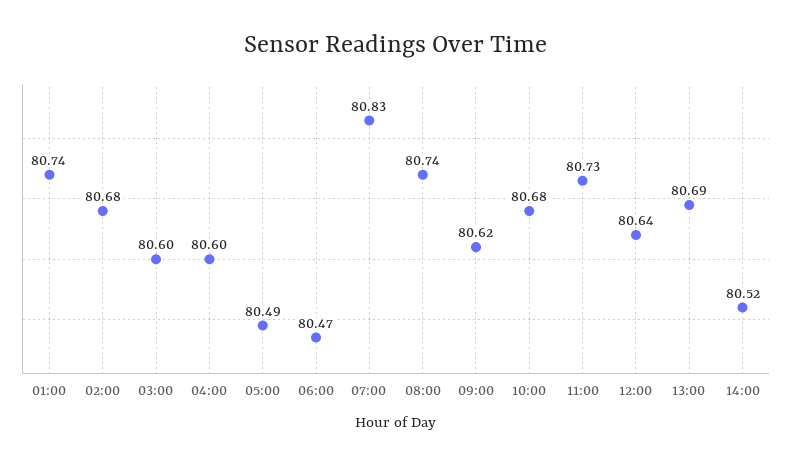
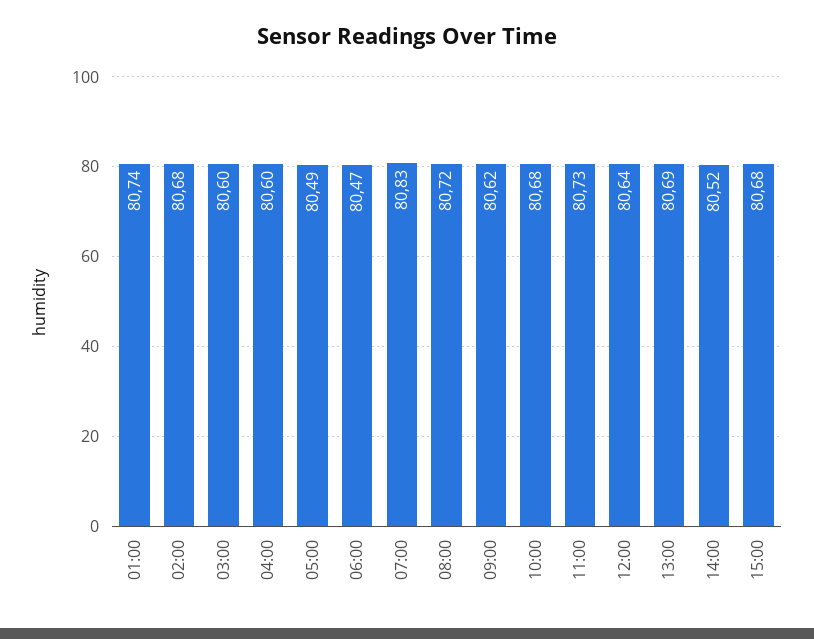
08:00: 80.74 -> 80.72
15:00: none -> 80.68

